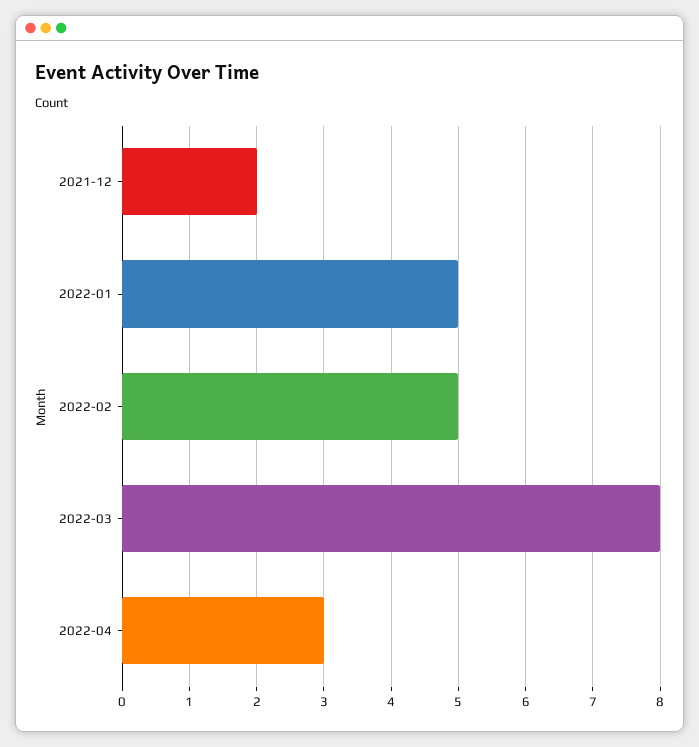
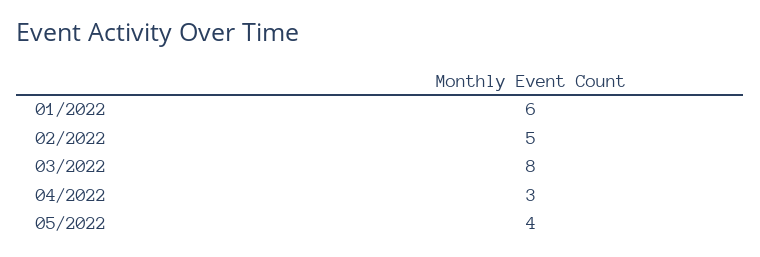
2021-12: 2 -> none
2022-01: 5 -> 6
05/2022: none -> 4

